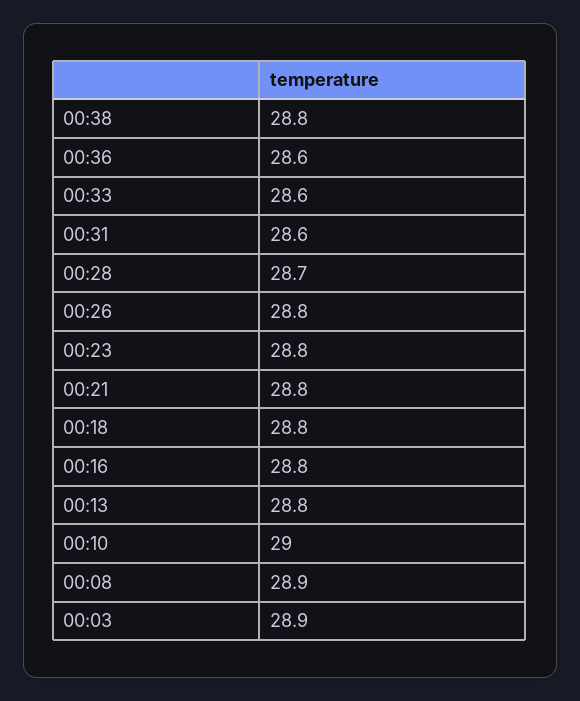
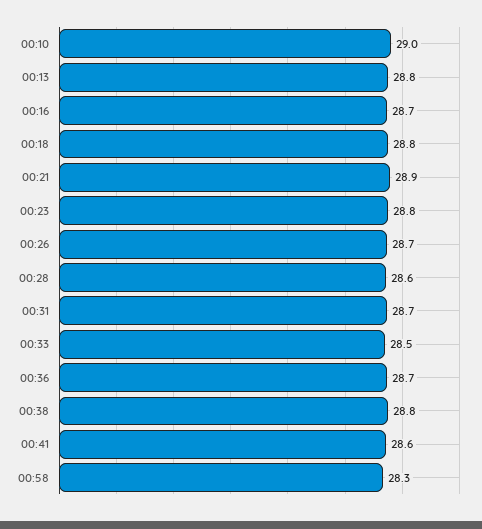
00:36: 28.6 -> 28.7
00:33: 28.6 -> 28.5
00:31: 28.6 -> 28.7
00:28: 28.7 -> 28.6
00:26: 28.8 -> 28.7
00:21: 28.8 -> 28.9
00:16: 28.8 -> 28.7
00:08: 28.9 -> none
00:03: 28.9 -> none
00:41: none -> 28.6
00:58: none -> 28.3

